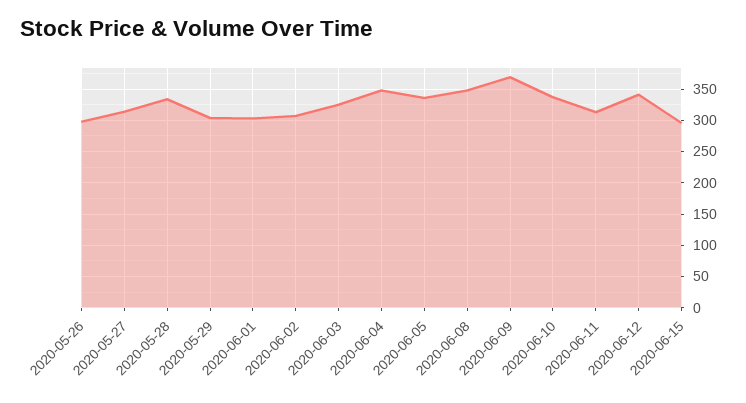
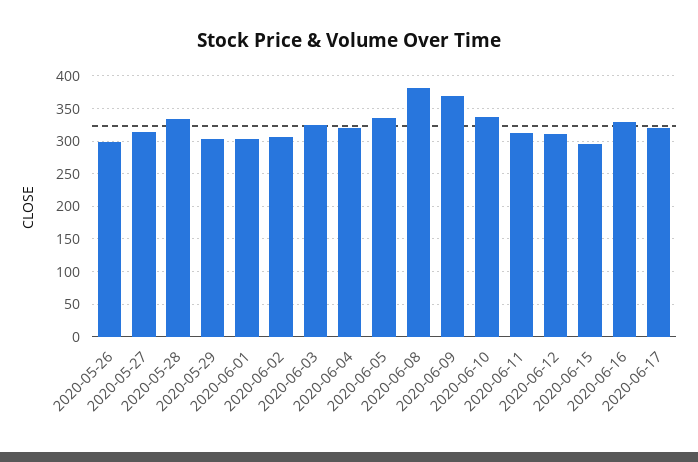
2020-06-04: 350 -> 320
2020-06-08: 350 -> 380
2020-06-12: 340 -> 310
2020-06-16: none -> 330
2020-06-17: none -> 320

